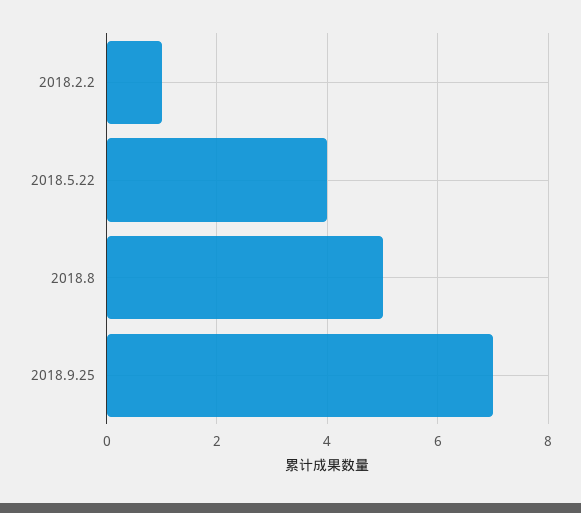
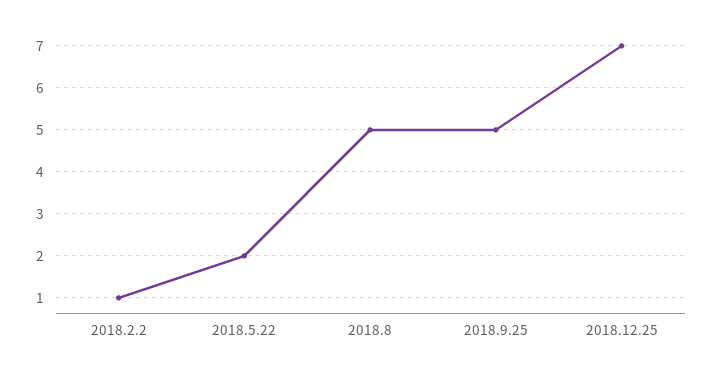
2018.5.22: 4 -> 2
2018.9.25: 7 -> 5
2018.12.25: none -> 7

